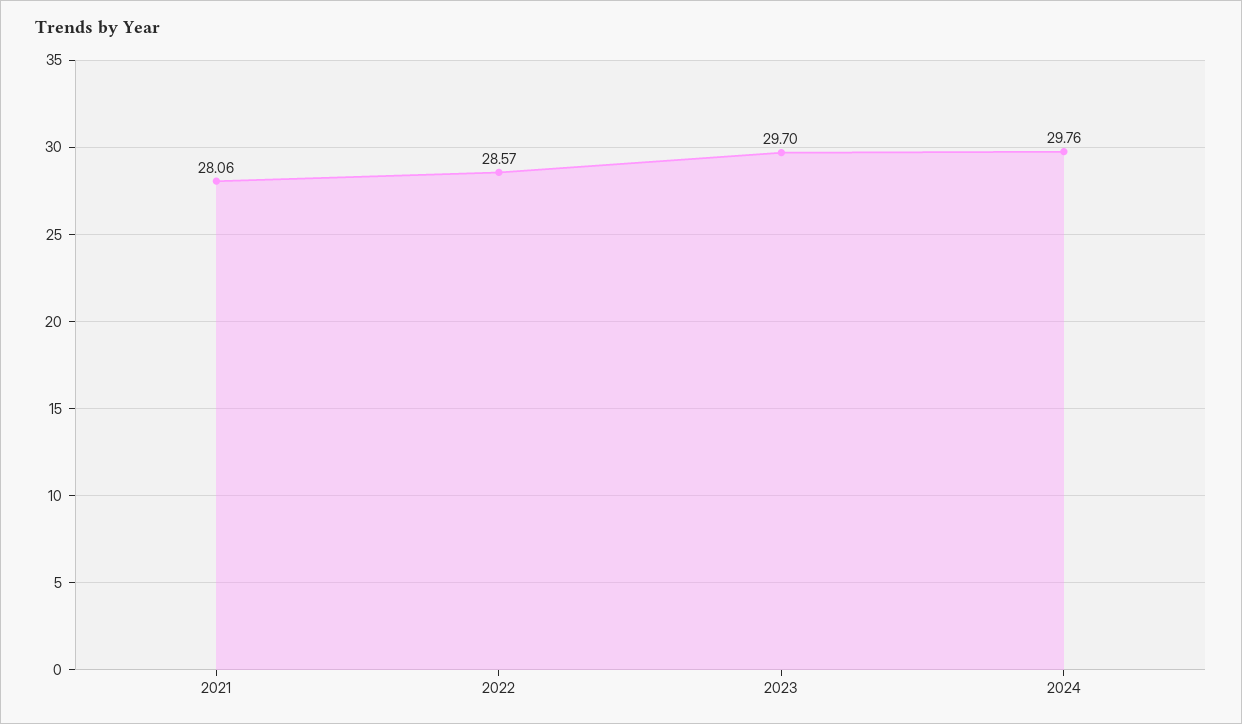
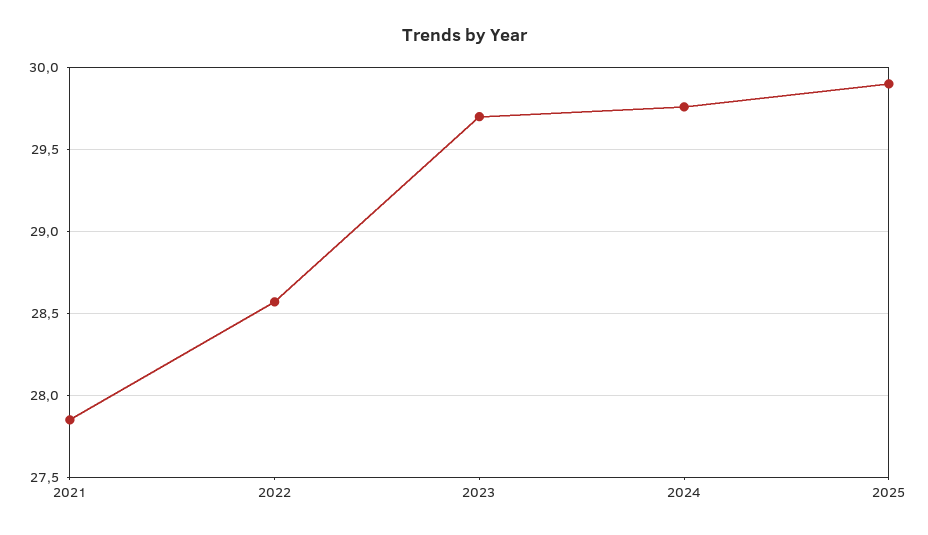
2021: 28.06 -> 27.85
2025: none -> 29.9

